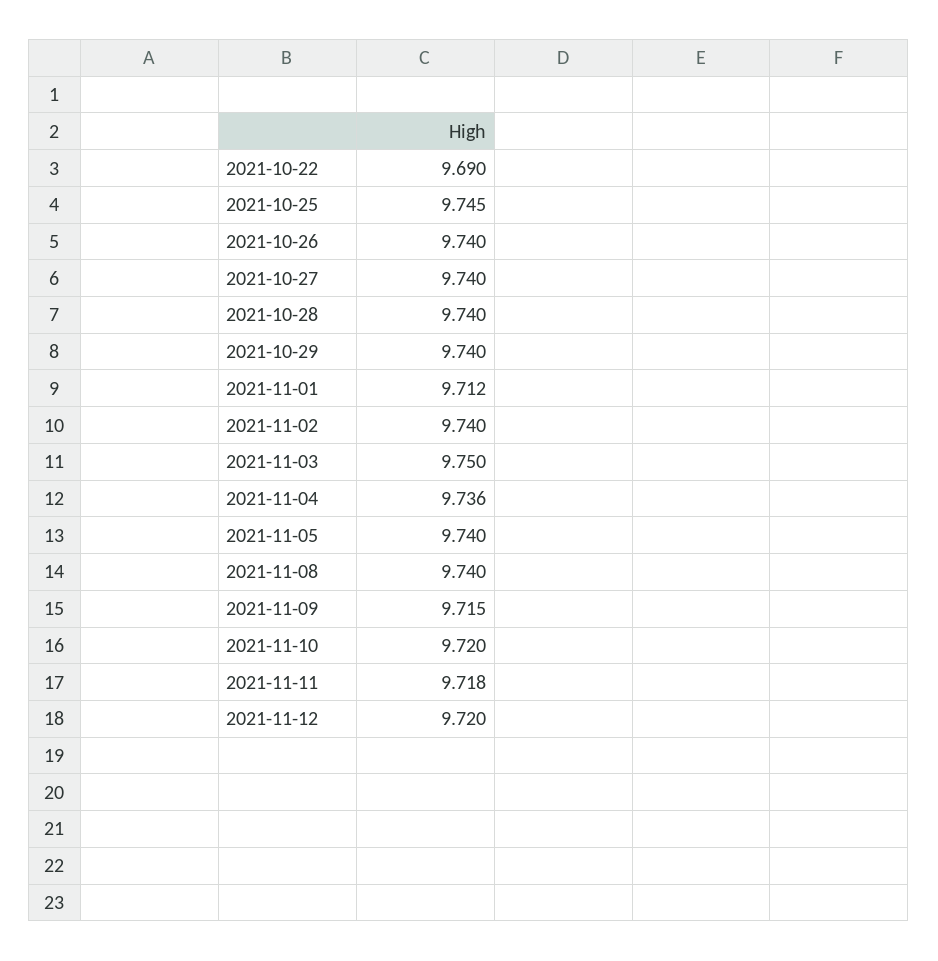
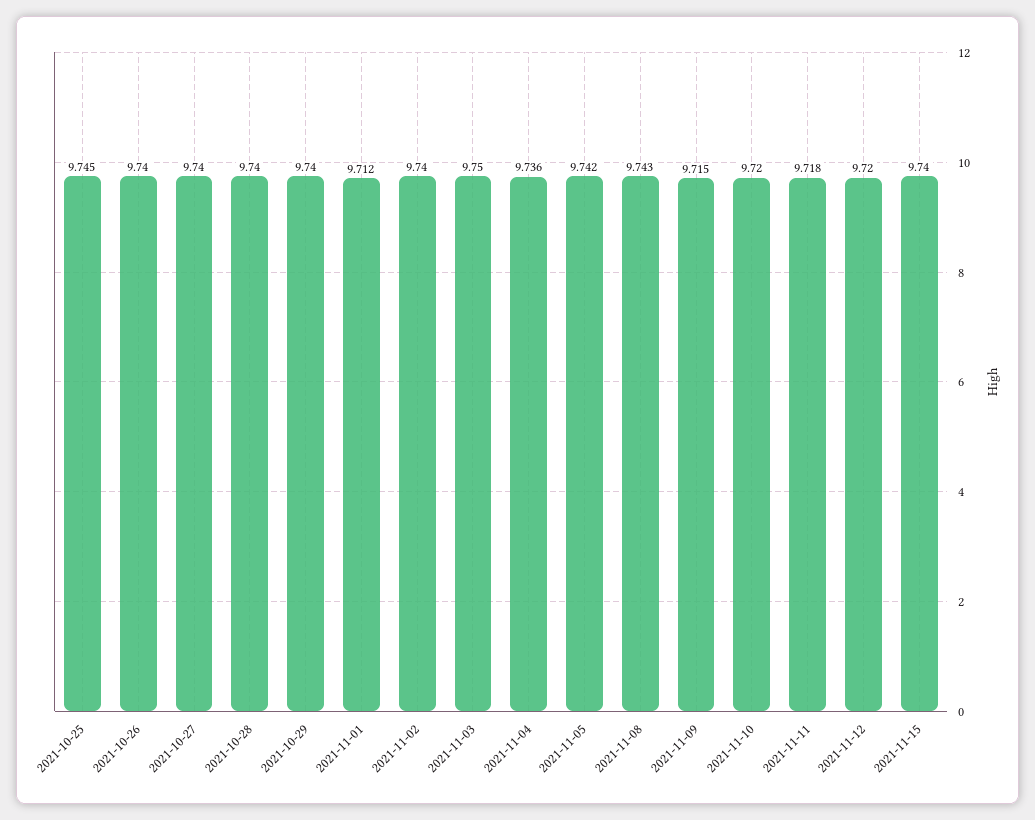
2021-10-22: 9.69 -> none
2021-11-05: 9.74 -> 9.742
2021-11-08: 9.74 -> 9.743
2021-11-15: none -> 9.74

